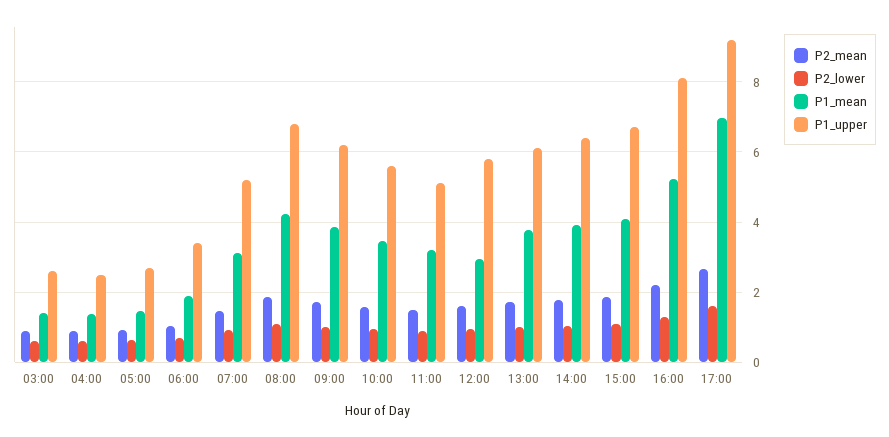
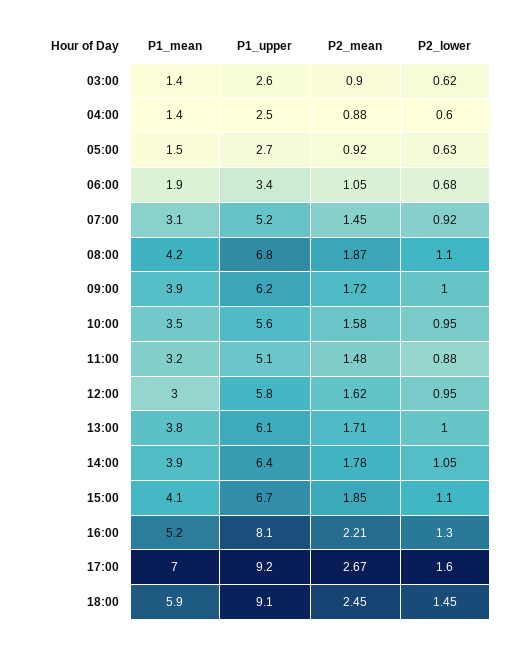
P1_mean, 18:00: none -> 5.9
P1_upper, 18:00: none -> 9.1
P2_mean, 18:00: none -> 2.45
P2_lower, 18:00: none -> 1.45

